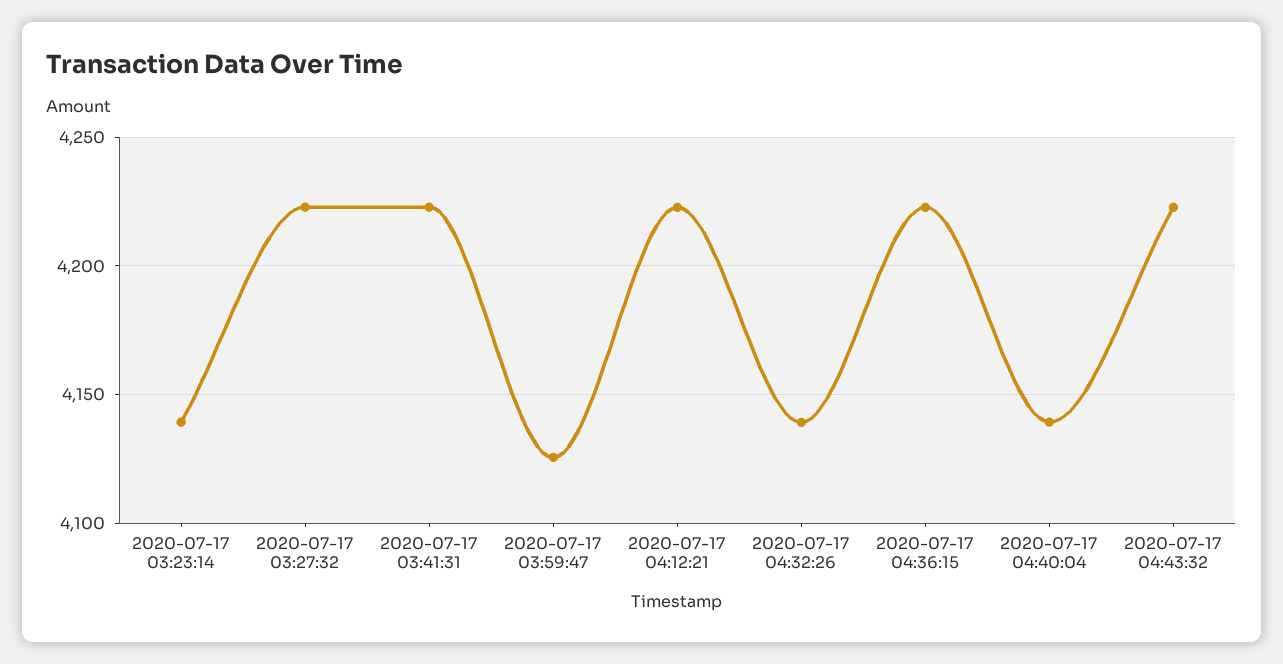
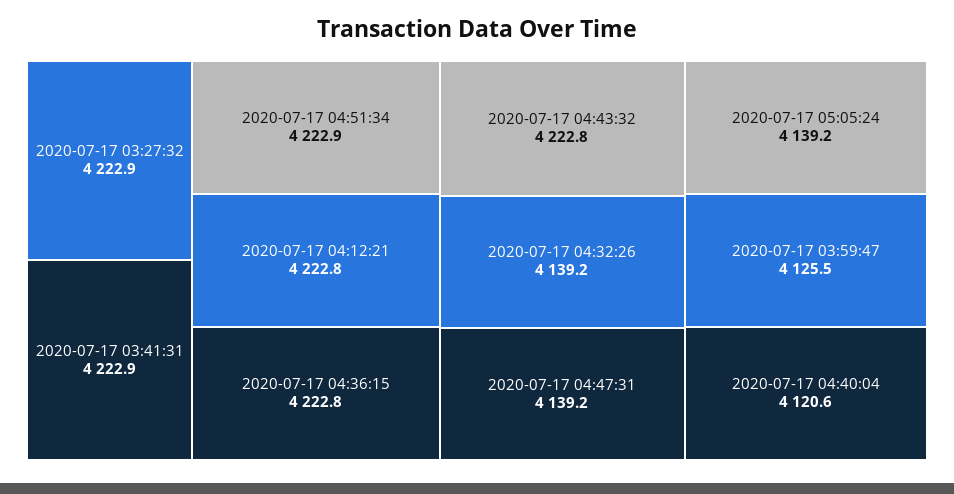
2020-07-17 03:23:14: 4140 -> none
2020-07-17 04:40:04: 4140 -> 4120.6
2020-07-17 04:51:34: none -> 4222.9
2020-07-17 04:47:31: none -> 4139.2
2020-07-17 05:05:24: none -> 4139.2

